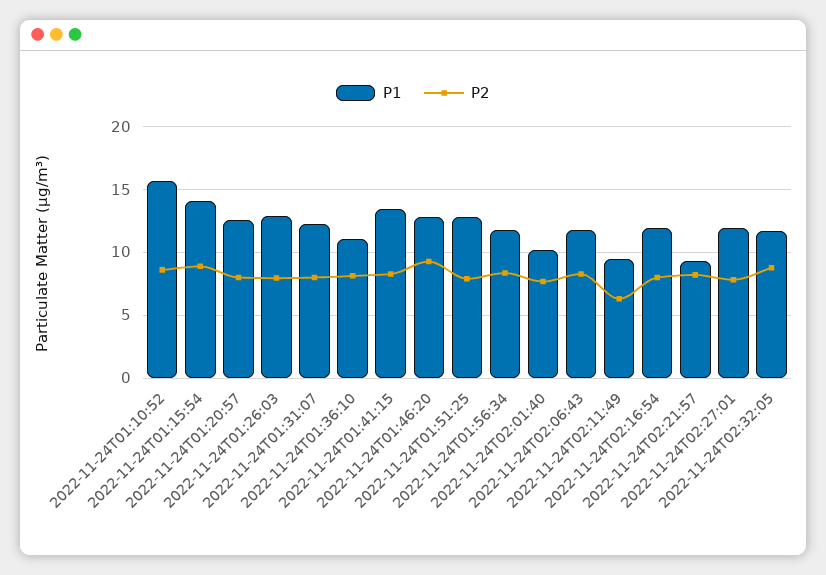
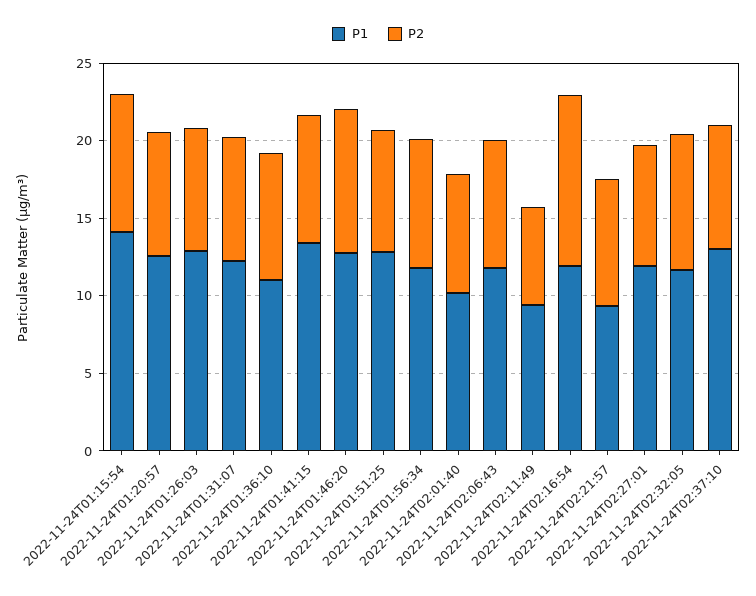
P1, 2022-11-24T01:10:52: 15.5 -> none
P2, 2022-11-24T01:10:52: 8.5 -> none
P2, 2022-11-24T02:16:54: 8 -> 11
P1, 2022-11-24T02:37:10: none -> 13
P2, 2022-11-24T02:37:10: none -> 8

